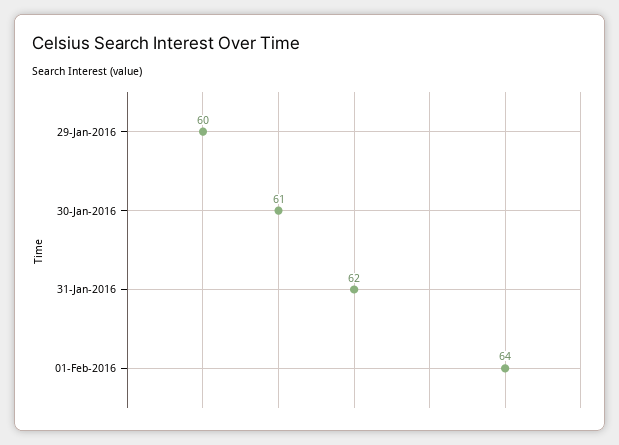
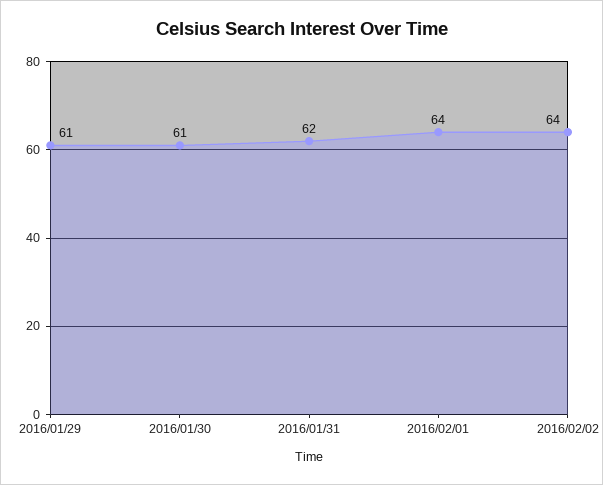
29-Jan-2016: 60 -> 61
2016/02/02: none -> 64

